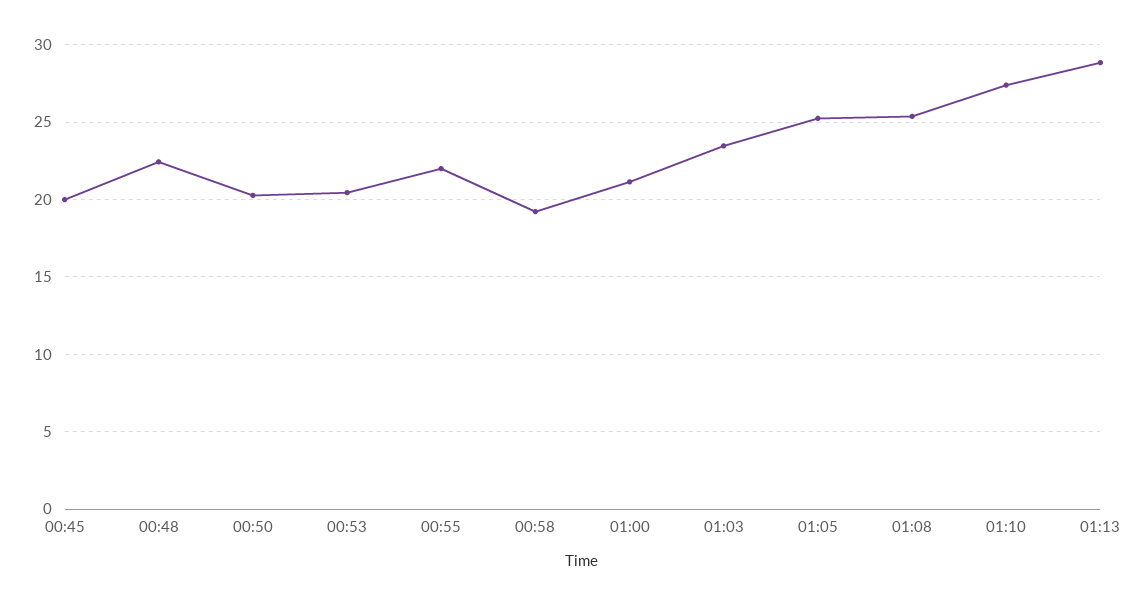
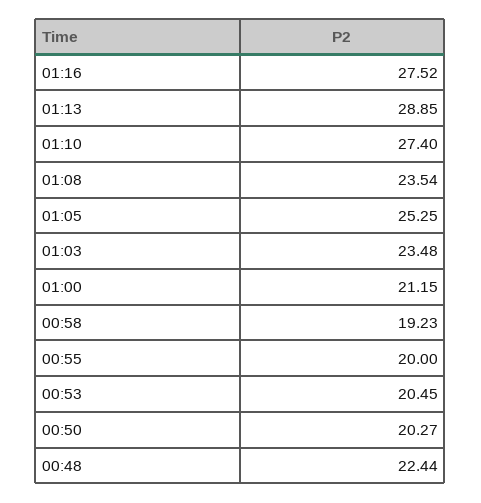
00:45: 20 -> none
00:55: 22 -> 20
01:08: 25.5 -> 23.54
01:16: none -> 27.52

